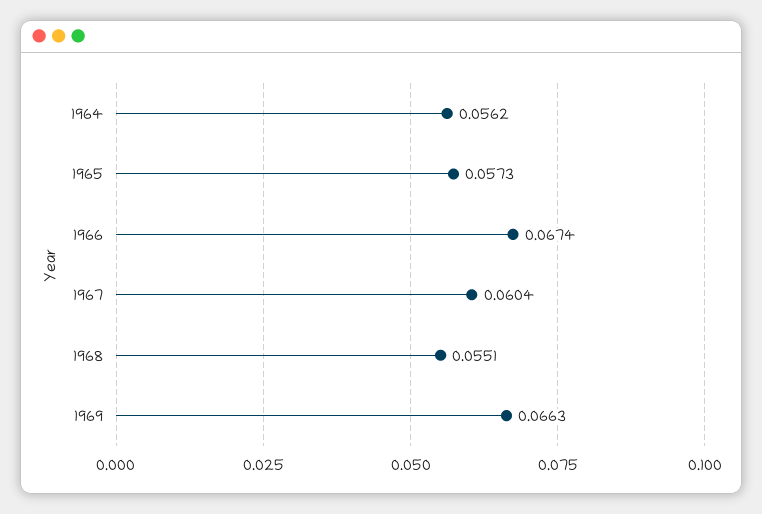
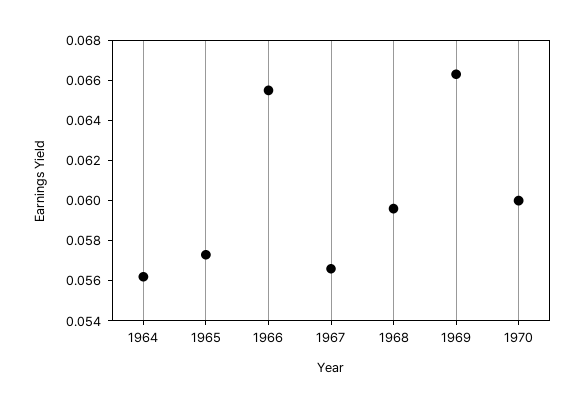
1966: 0.0674 -> 0.0655
1967: 0.0604 -> 0.0565
1968: 0.0551 -> 0.0595
1970: none -> 0.06

